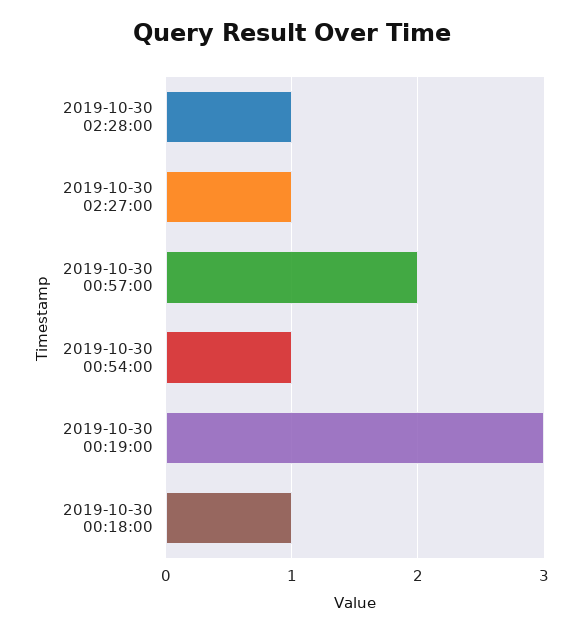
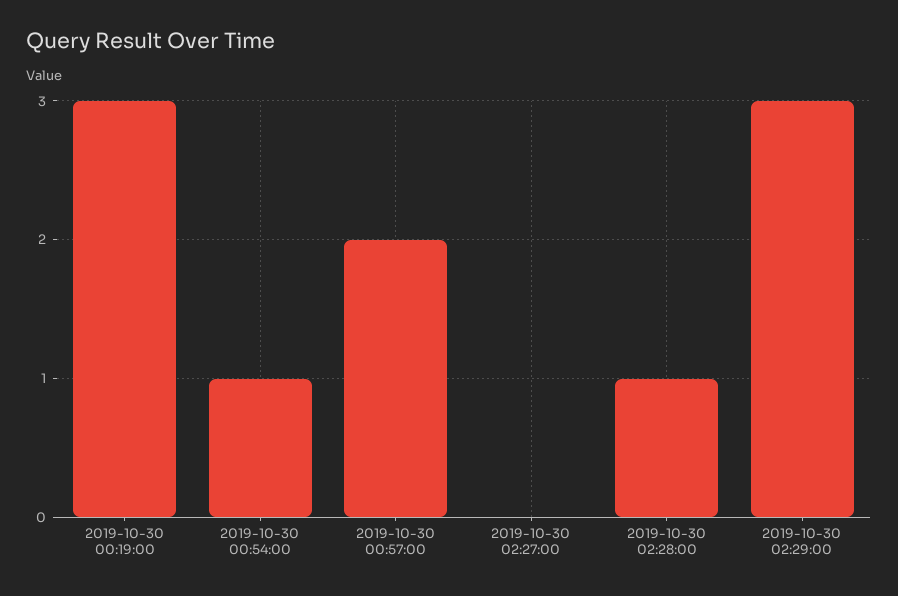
2019-10-30 02:27:00: 1 -> 0
2019-10-30 00:18:00: 1 -> none
2019-10-30 02:29:00: none -> 3

